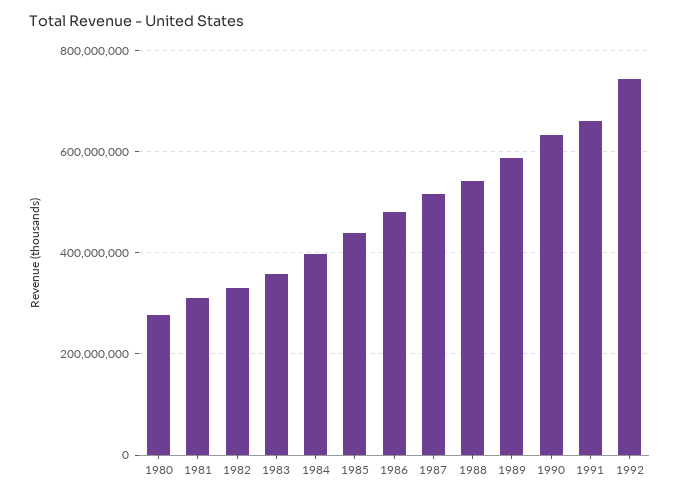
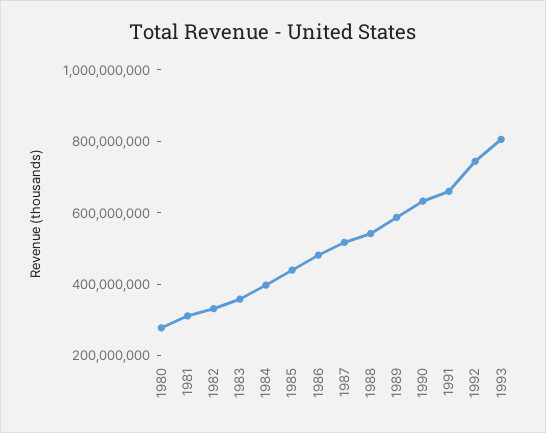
1993: none -> 800000000

